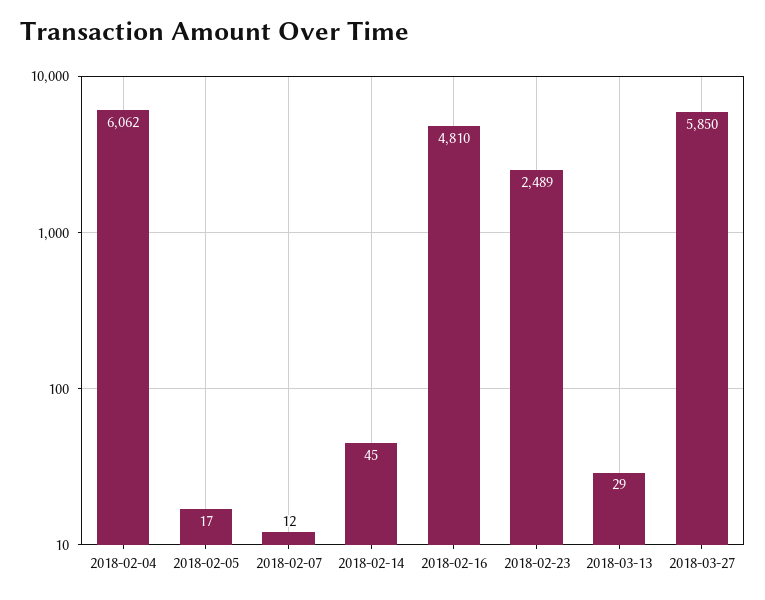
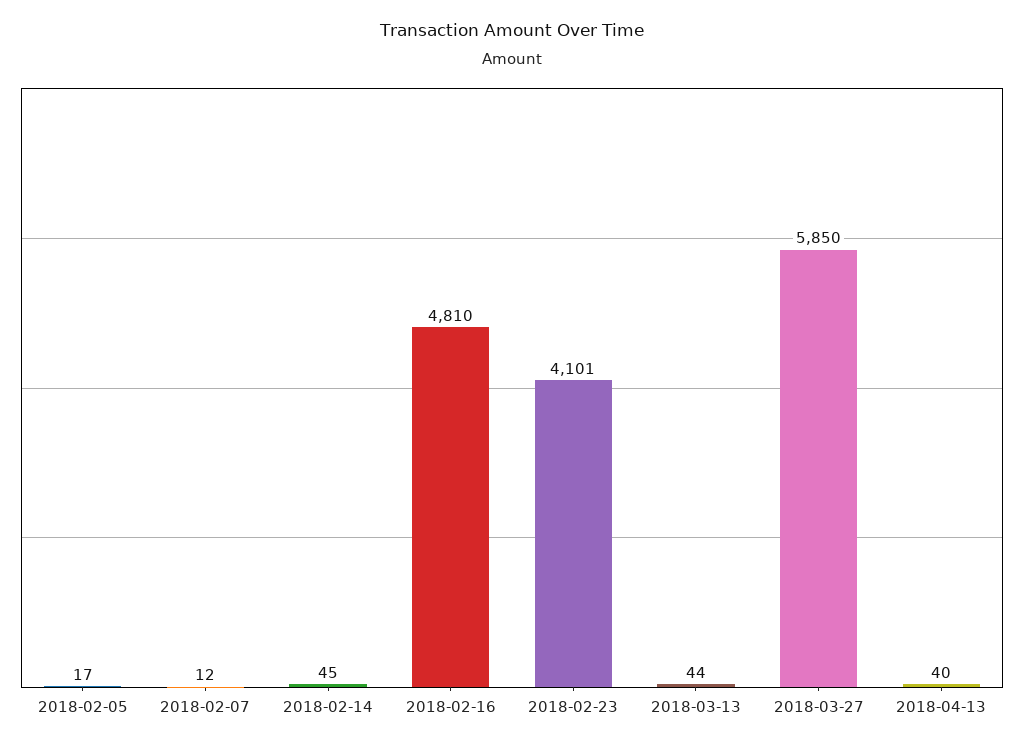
2018-02-04: 6062 -> none
2018-02-23: 2489 -> 4101
2018-03-13: 29 -> 44
2018-04-13: none -> 40

